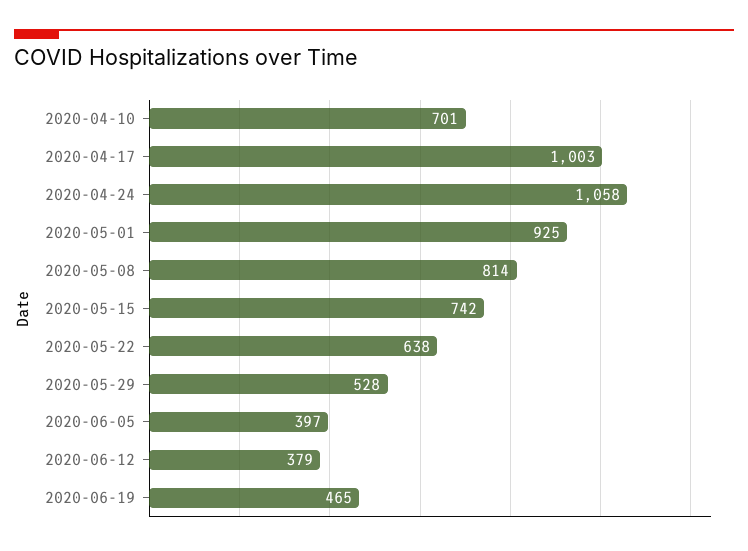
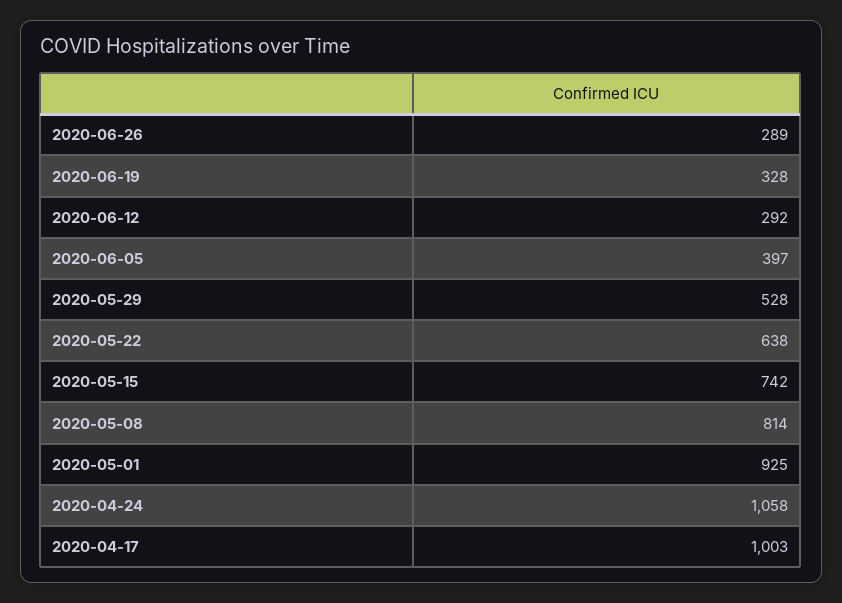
2020-04-10: 701 -> none
2020-06-12: 379 -> 292
2020-06-19: 465 -> 328
2020-06-26: none -> 289

